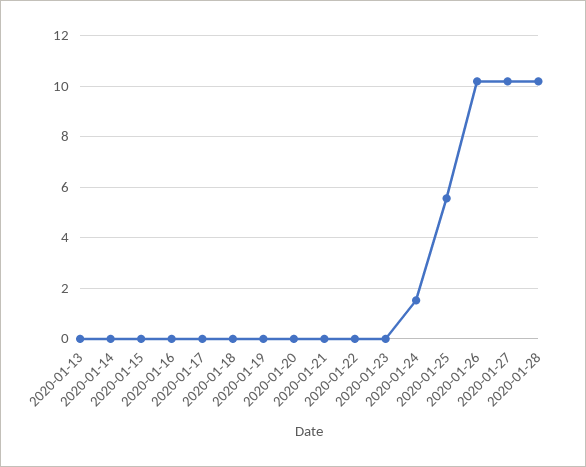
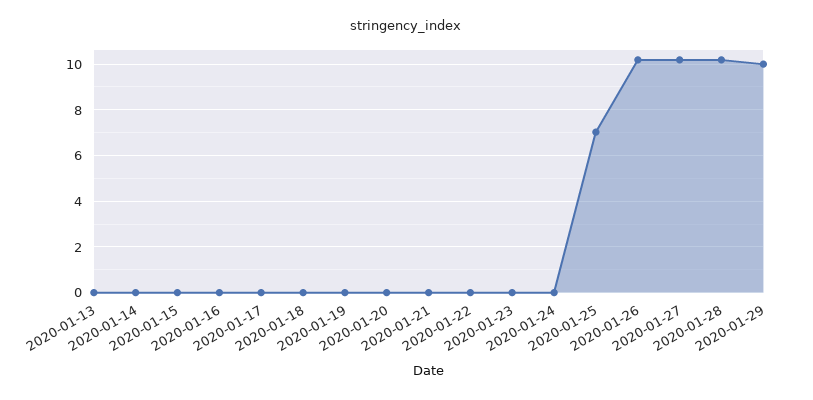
2020-01-24: 1.5 -> 0
2020-01-25: 5.5 -> 7
2020-01-29: none -> 10

